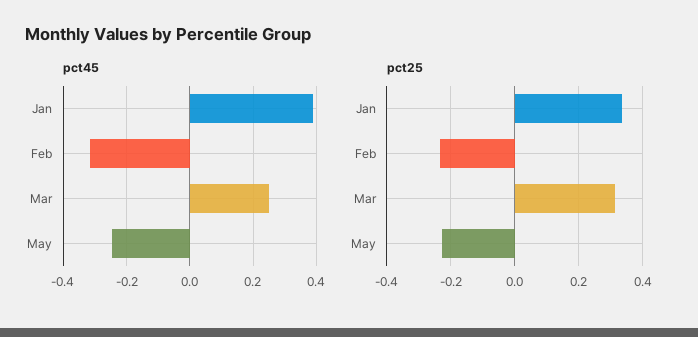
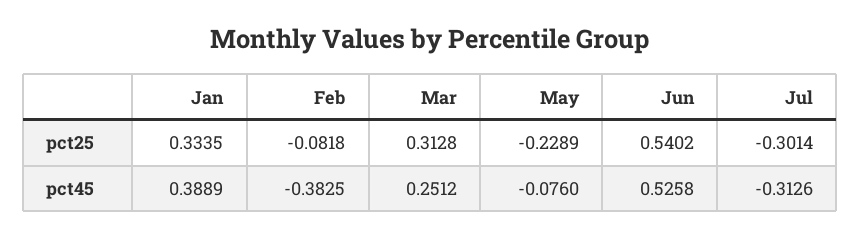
pct45, Feb: -0.32 -> -0.3825
pct45, May: -0.24 -> -0.076
pct25, Feb: -0.24 -> -0.0818
pct25, Jun: none -> 0.5402
pct25, Jul: none -> -0.3014
pct45, Jun: none -> 0.5258
pct45, Jul: none -> -0.3126

